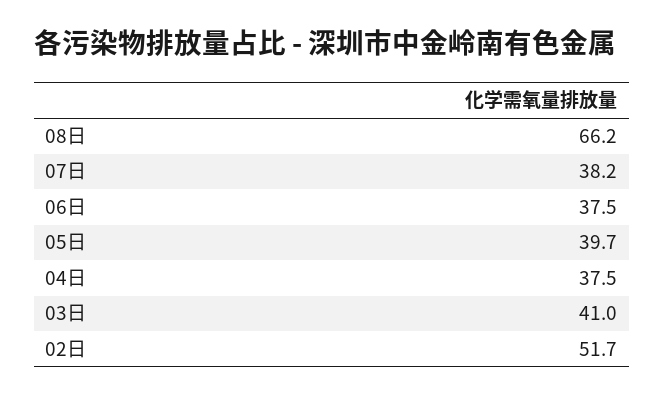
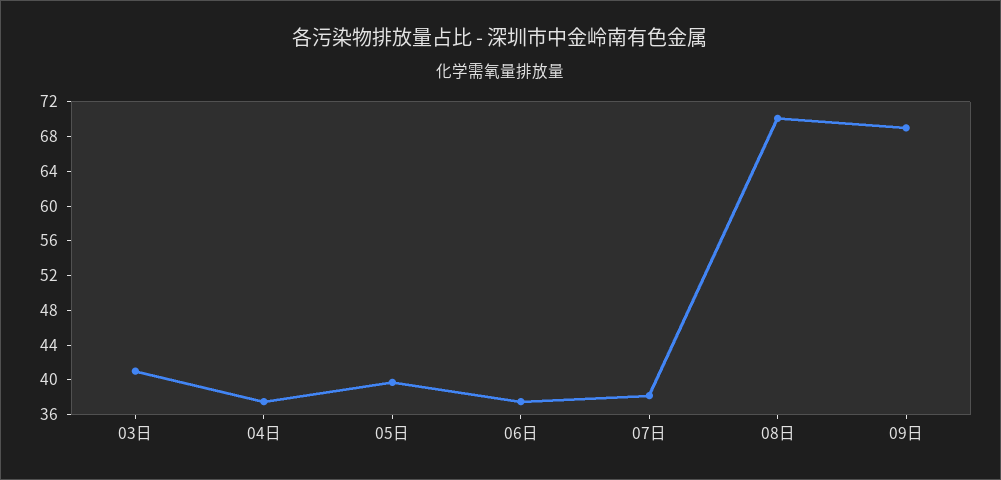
08日: 66.2 -> 70
02日: 51.7 -> none
09日: none -> 69

